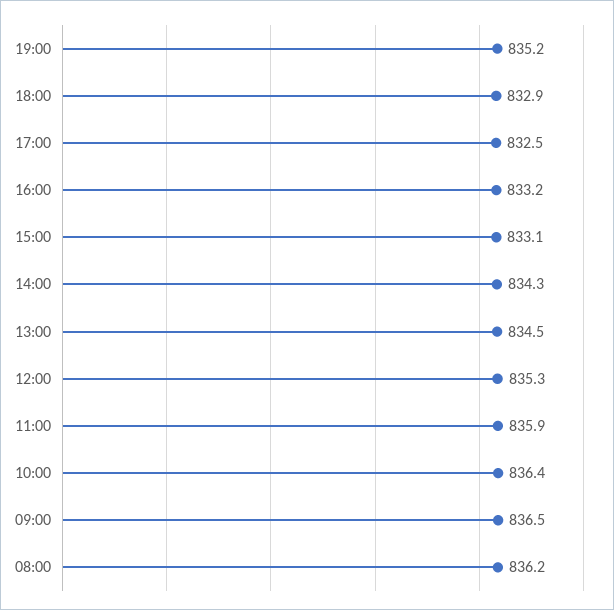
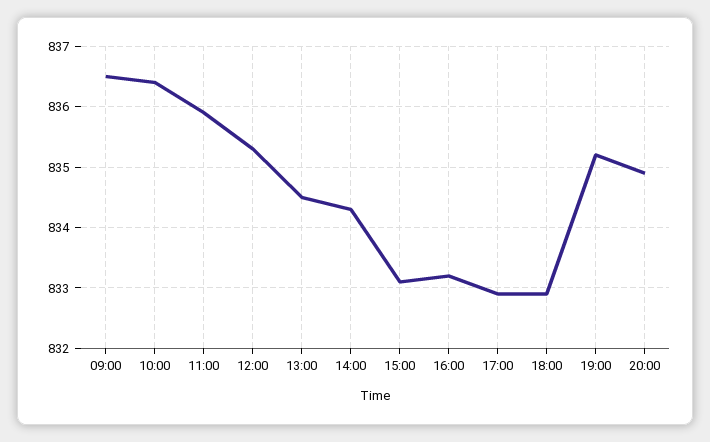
17:00: 832.5 -> 832.9
08:00: 836.2 -> none
20:00: none -> 834.9

